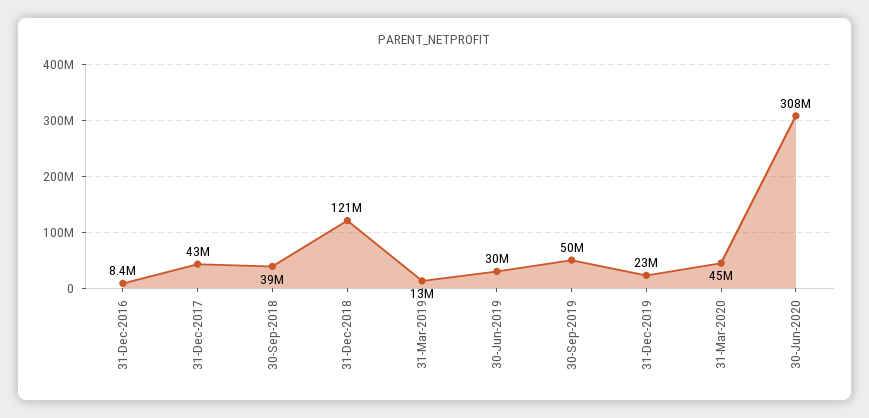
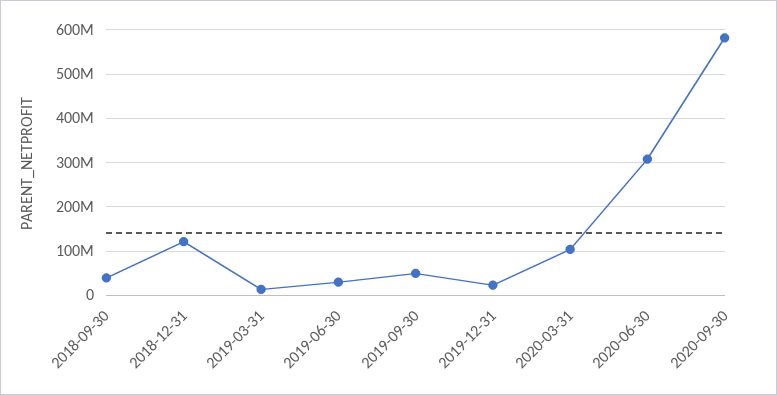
31-Dec-2016: 8400000 -> none
31-Dec-2017: 43000000 -> none
31-Mar-2020: 45000000 -> 100000000
2020-09-30: none -> 580000000

